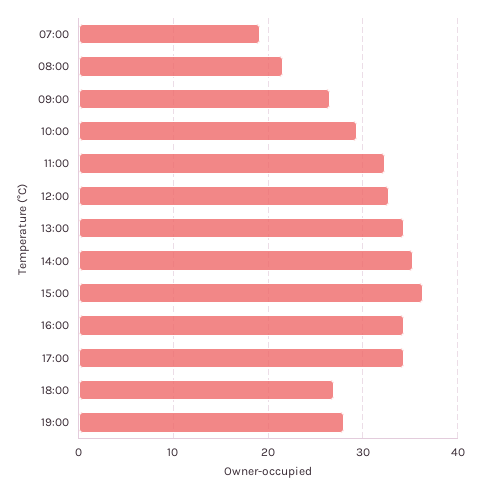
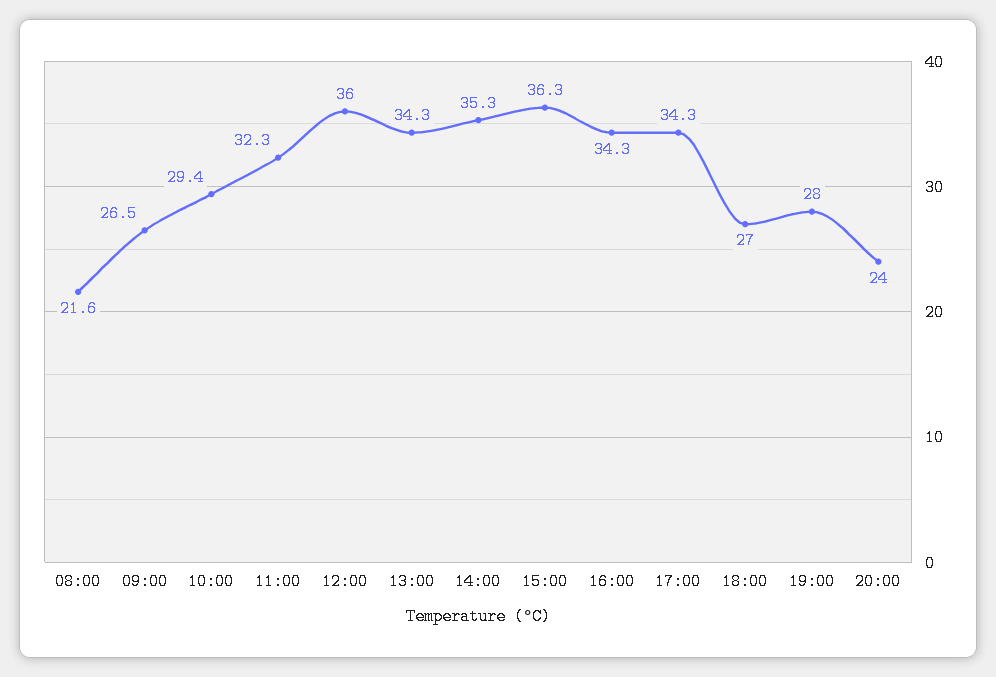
07:00: 19 -> none
12:00: 33 -> 36
20:00: none -> 24

